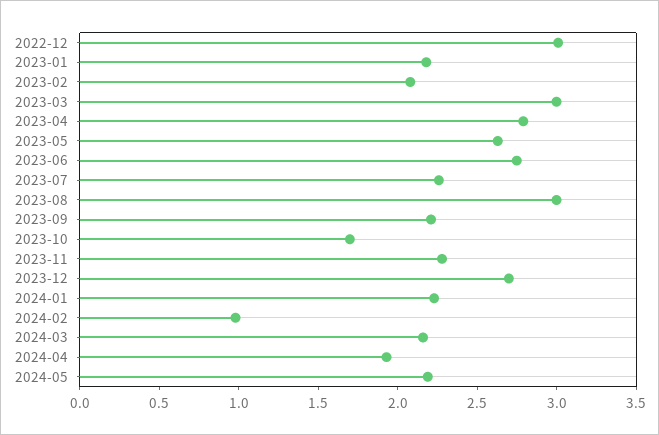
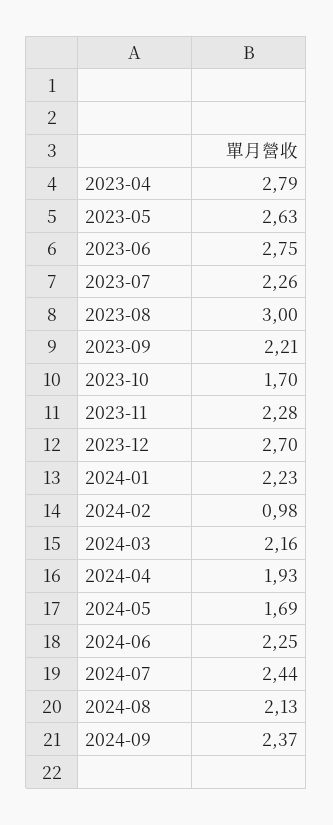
2022-12: 3 -> none
2023-01: 2.2 -> none
2023-02: 2.1 -> none
2023-03: 3 -> none
2024-05: 2.2 -> 1.69
2024-06: none -> 2.25
2024-07: none -> 2.44
2024-08: none -> 2.13
2024-09: none -> 2.37

